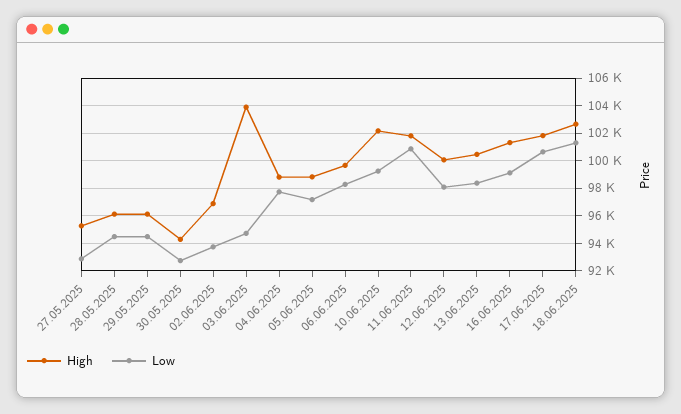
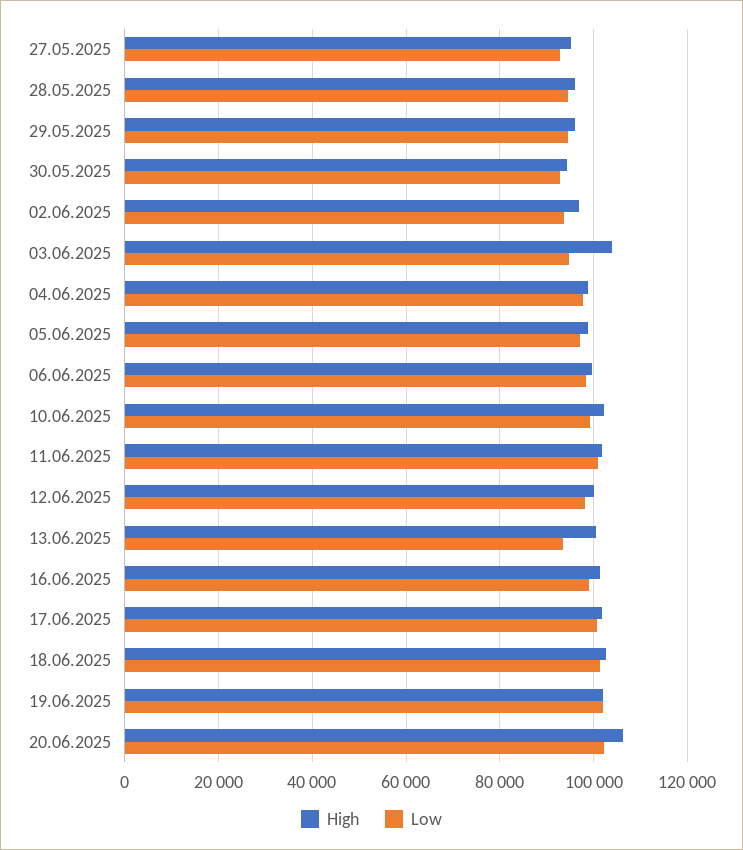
Low, 13.06.2025: 98500 -> 94000
High, 19.06.2025: none -> 102000
Low, 19.06.2025: none -> 102000
High, 20.06.2025: none -> 106000
Low, 20.06.2025: none -> 102000

